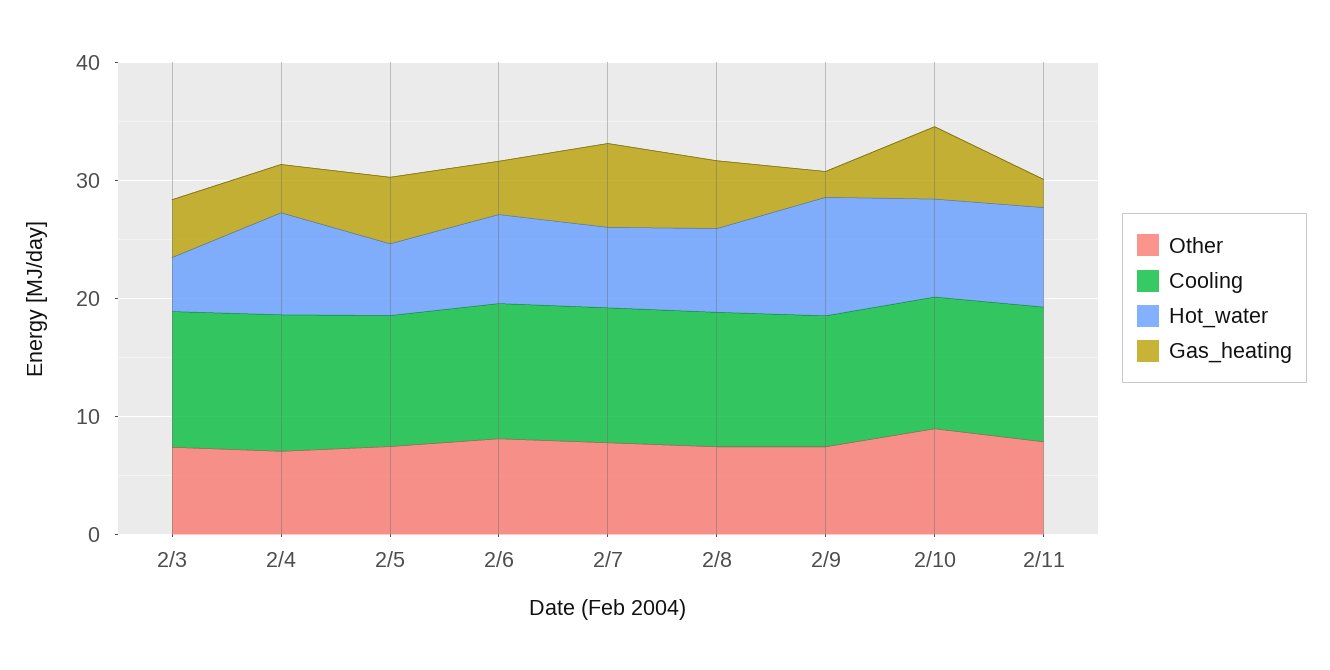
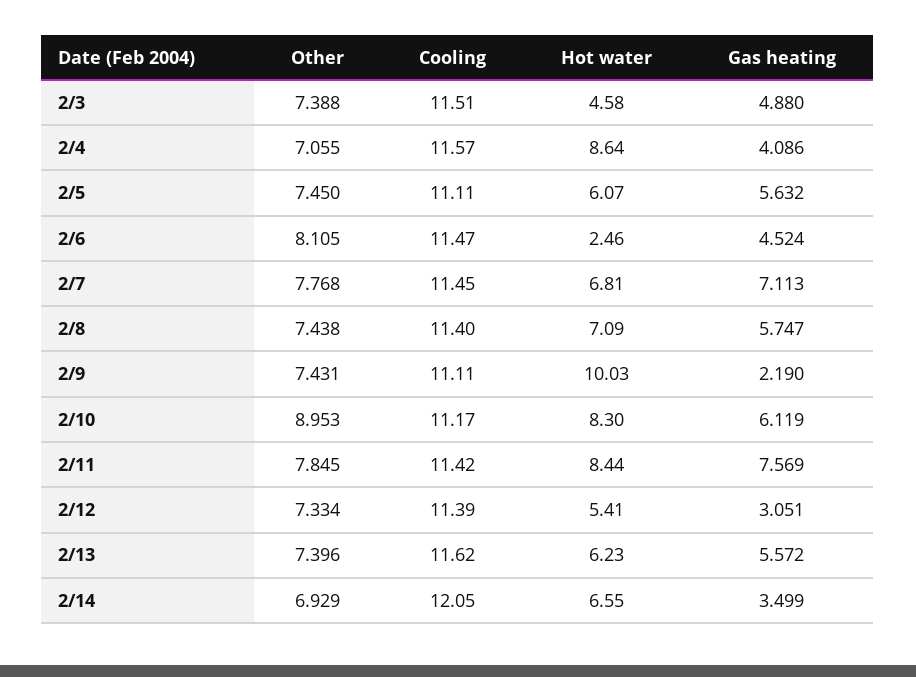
Hot_water, 2/6: 8 -> 2.46
Gas_heating, 2/11: 2 -> 7.569
Other, 2/12: none -> 7.334
Cooling, 2/12: none -> 11.39
Hot_water, 2/12: none -> 5.41
Gas_heating, 2/12: none -> 3.051
Other, 2/13: none -> 7.396
Cooling, 2/13: none -> 11.62
Hot_water, 2/13: none -> 6.23
Gas_heating, 2/13: none -> 5.572
Other, 2/14: none -> 6.929
Cooling, 2/14: none -> 12.05
Hot_water, 2/14: none -> 6.55
Gas_heating, 2/14: none -> 3.499

